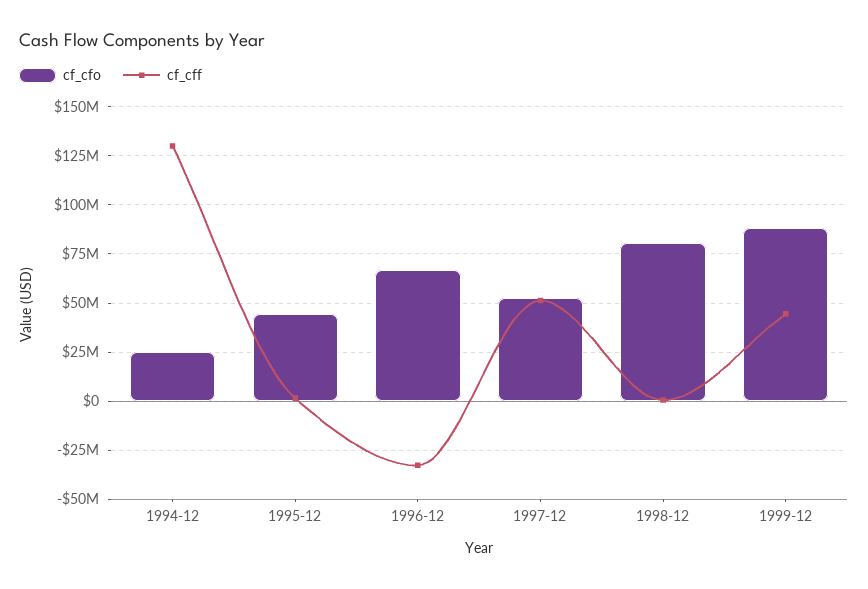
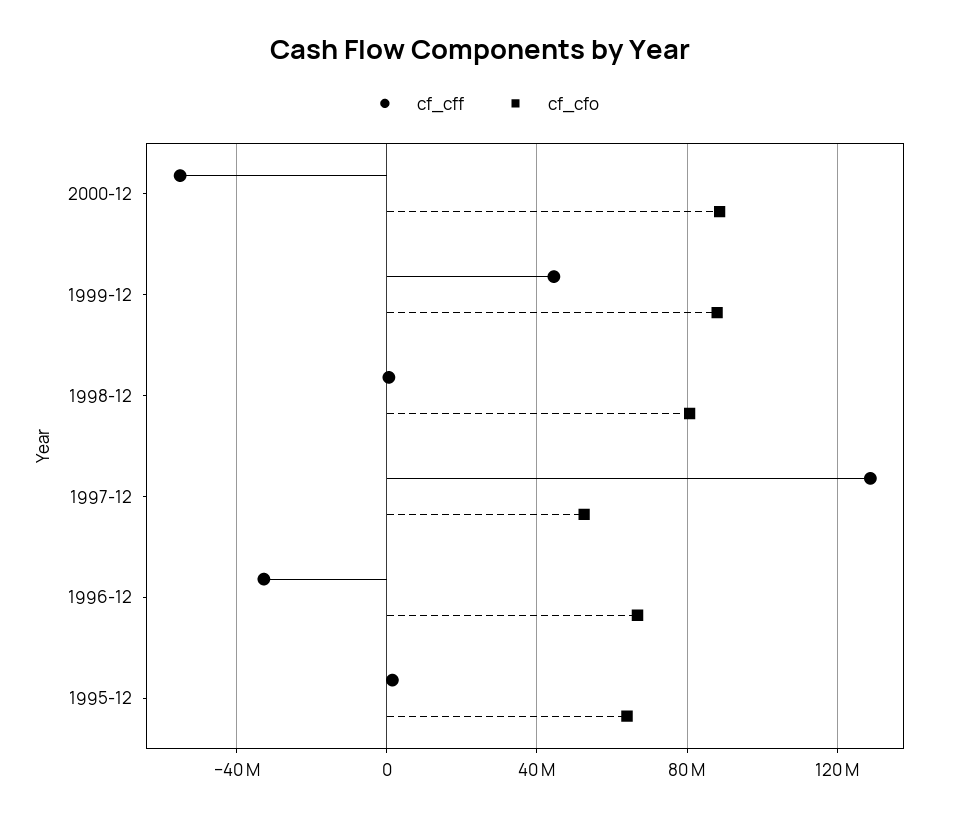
cf_cfo, 1994-12: 25000000 -> none
cf_cff, 1994-12: 130000000 -> none
cf_cfo, 1995-12: 45000000 -> 65000000
cf_cff, 1997-12: 50000000 -> 130000000
cf_cff, 2000-12: none -> -55000000
cf_cfo, 2000-12: none -> 90000000

